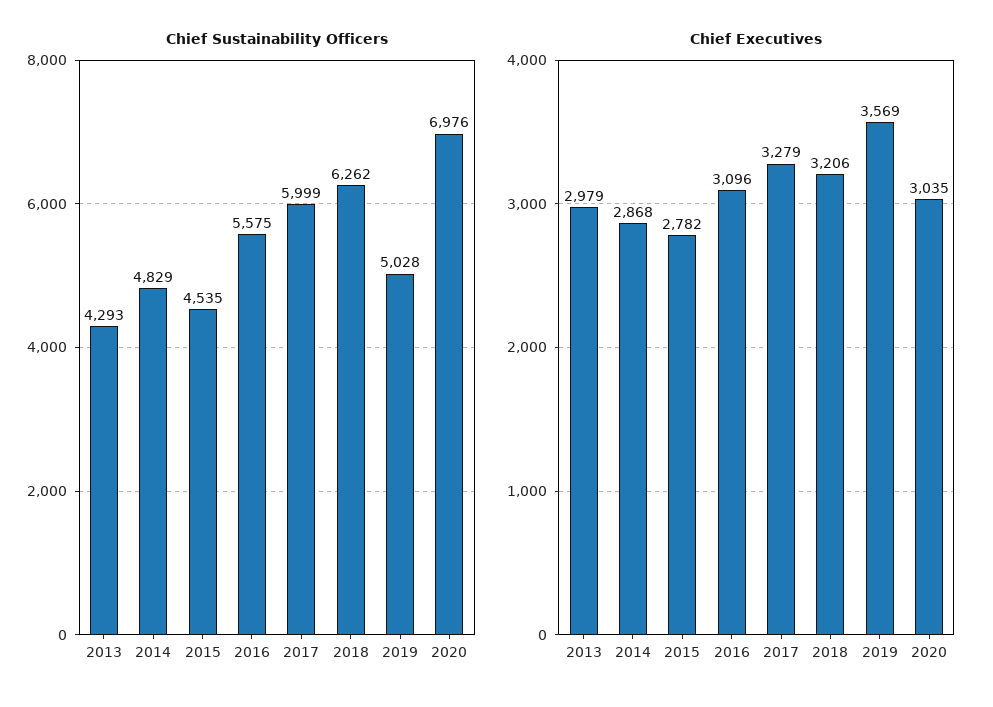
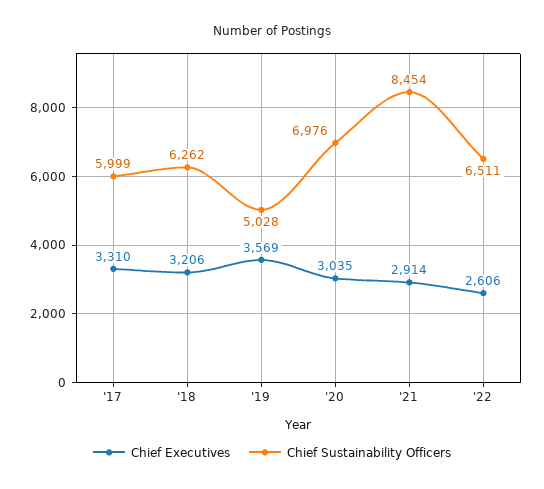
Chief Sustainability Officers, 2013: 4293 -> none
Chief Sustainability Officers, 2014: 4829 -> none
Chief Sustainability Officers, 2015: 4535 -> none
Chief Sustainability Officers, 2016: 5575 -> none
Chief Executives, 2013: 2979 -> none
Chief Executives, 2014: 2868 -> none
Chief Executives, 2015: 2782 -> none
Chief Executives, 2016: 3096 -> none
Chief Executives, 2017: 3279 -> 3310
Chief Executives, '21: none -> 2914
Chief Sustainability Officers, '21: none -> 8454
Chief Executives, '22: none -> 2606
Chief Sustainability Officers, '22: none -> 6511

